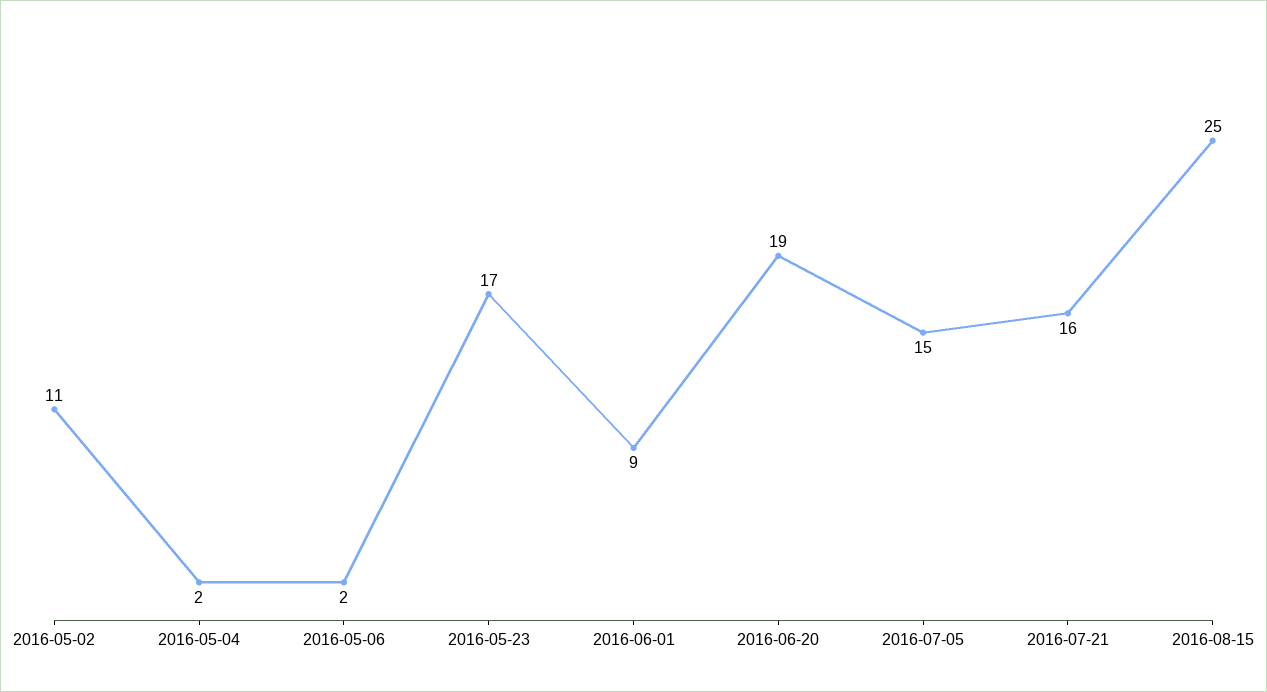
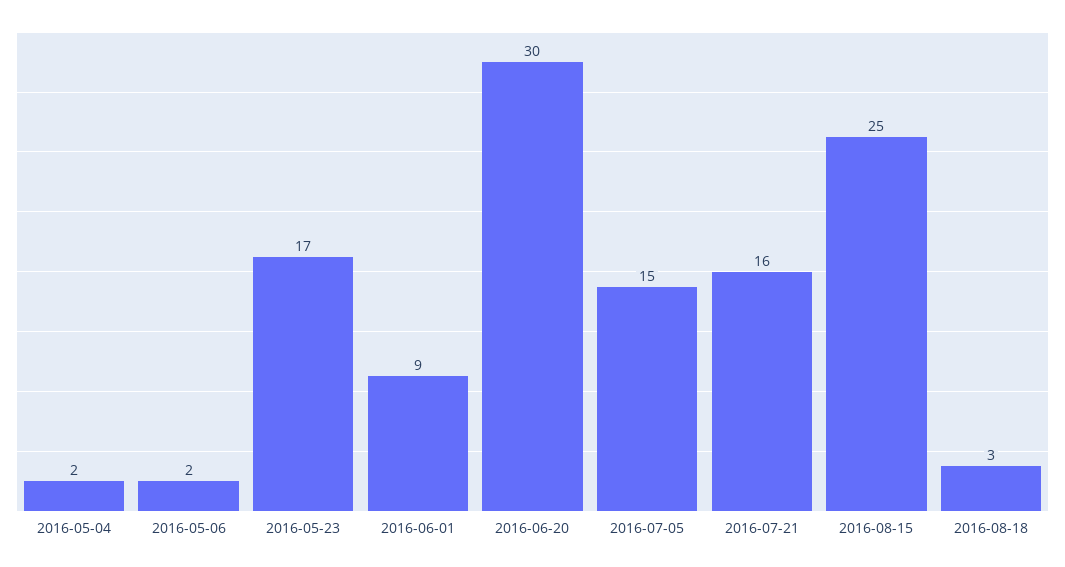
2016-05-02: 11 -> none
2016-06-20: 19 -> 30
2016-08-18: none -> 3

